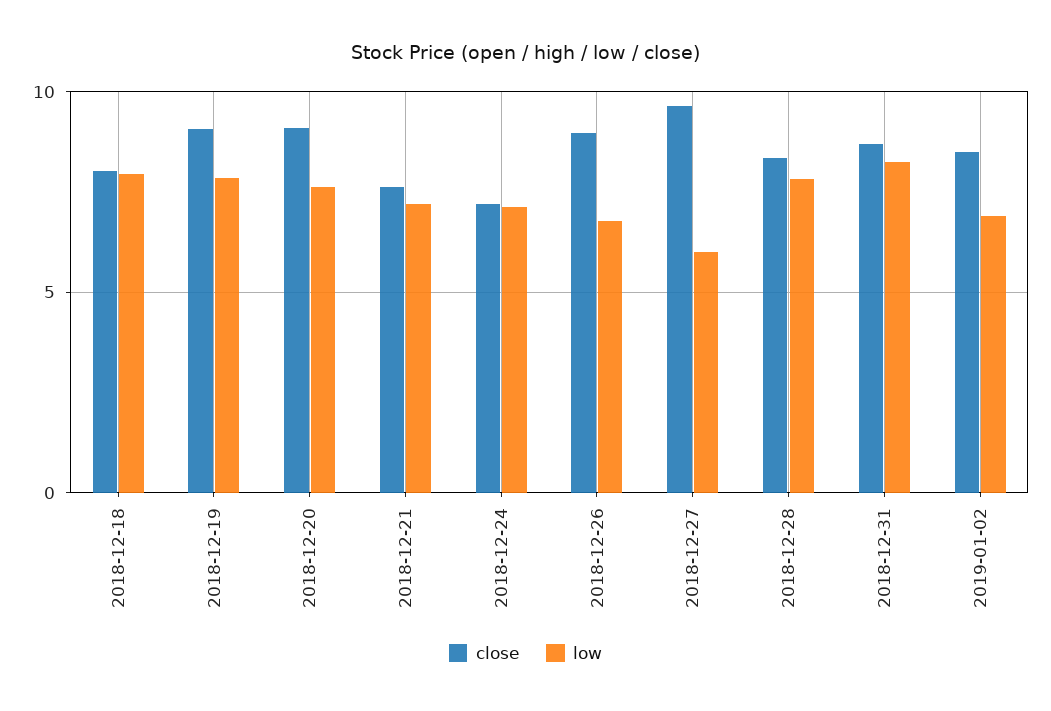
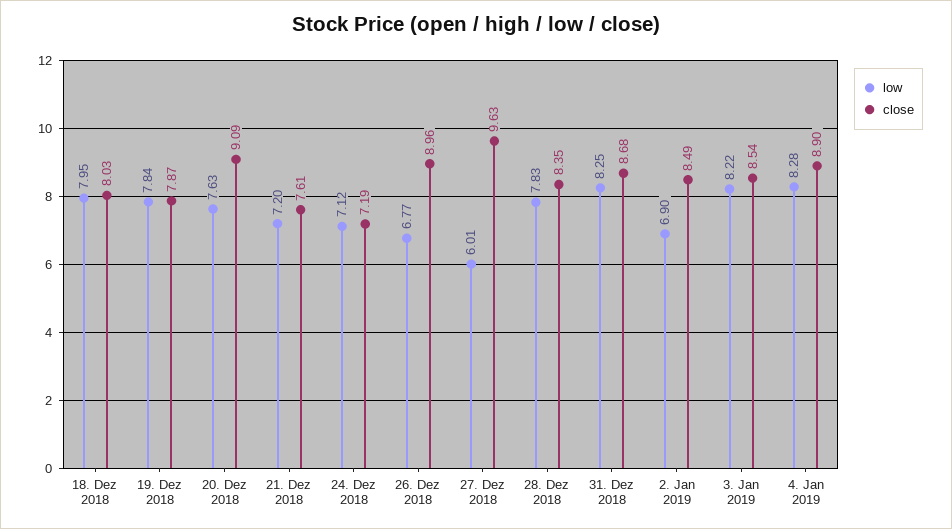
close, 2018-12-19: 9 -> 7.87
low, 3. Jan 2019: none -> 8.22
close, 3. Jan 2019: none -> 8.54
low, 4. Jan 2019: none -> 8.28
close, 4. Jan 2019: none -> 8.9

